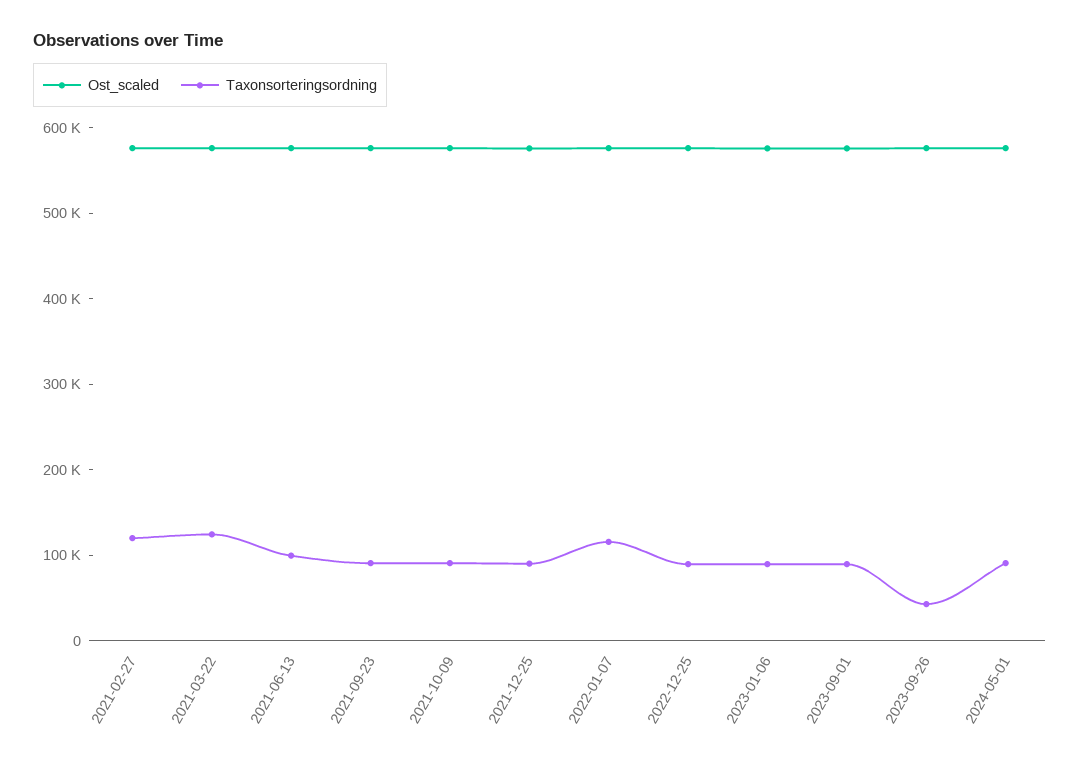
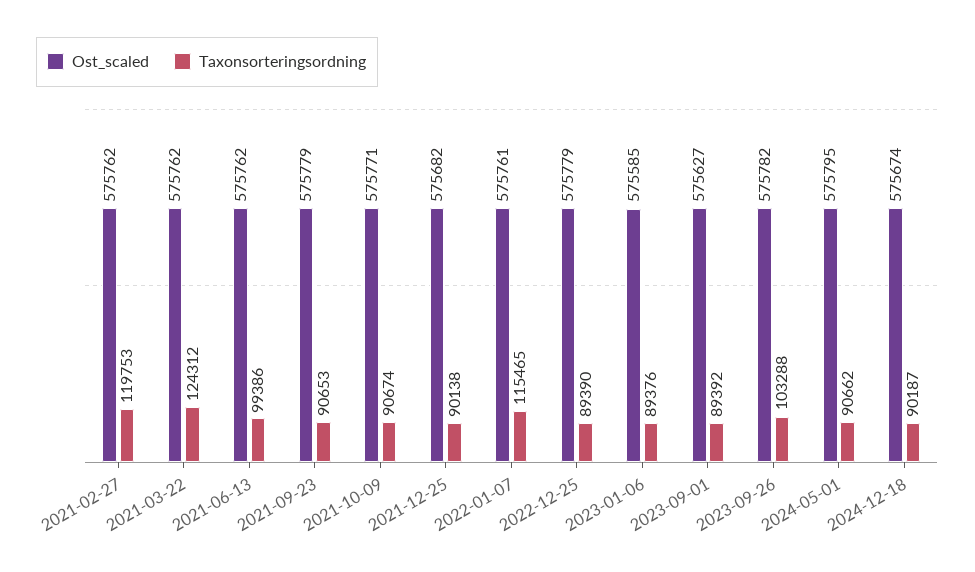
Taxonsorteringsordning, 2023-09-26: 40000 -> 103288
Ost_scaled, 2024-12-18: none -> 575674
Taxonsorteringsordning, 2024-12-18: none -> 90187

